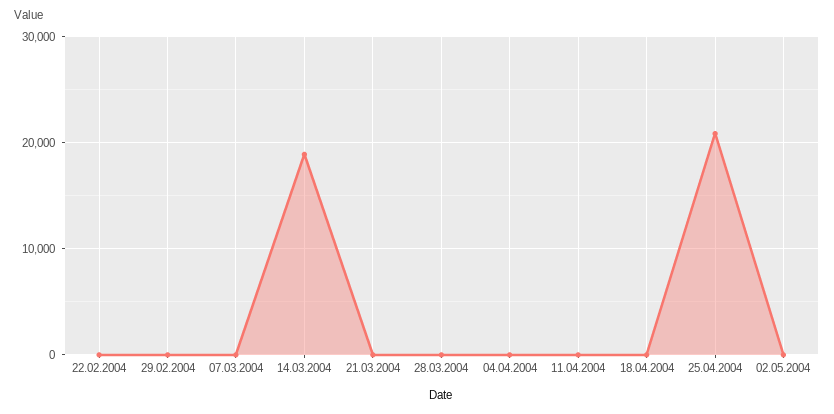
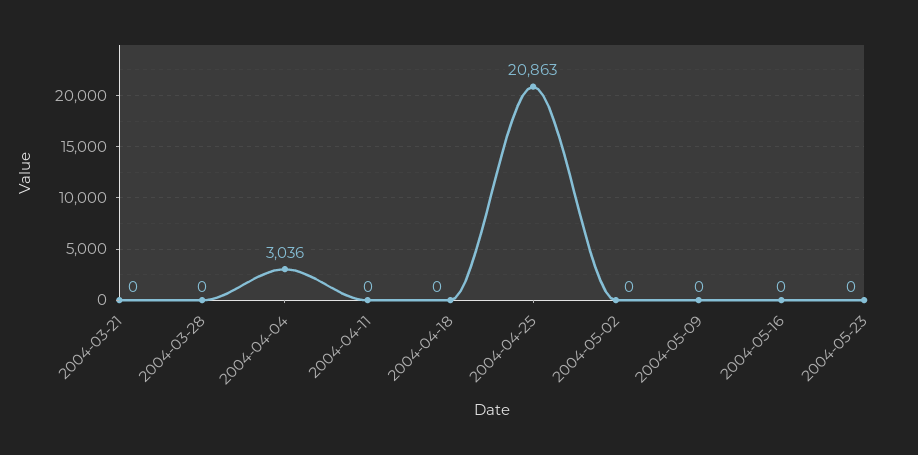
22.02.2004: 0 -> none
29.02.2004: 0 -> none
07.03.2004: 0 -> none
14.03.2004: 19000 -> none
04.04.2004: 0 -> 3036
2004-05-09: none -> 0
2004-05-16: none -> 0
2004-05-23: none -> 0

